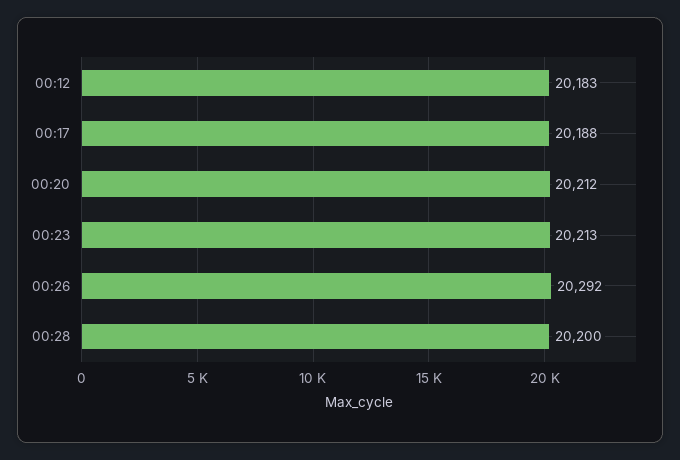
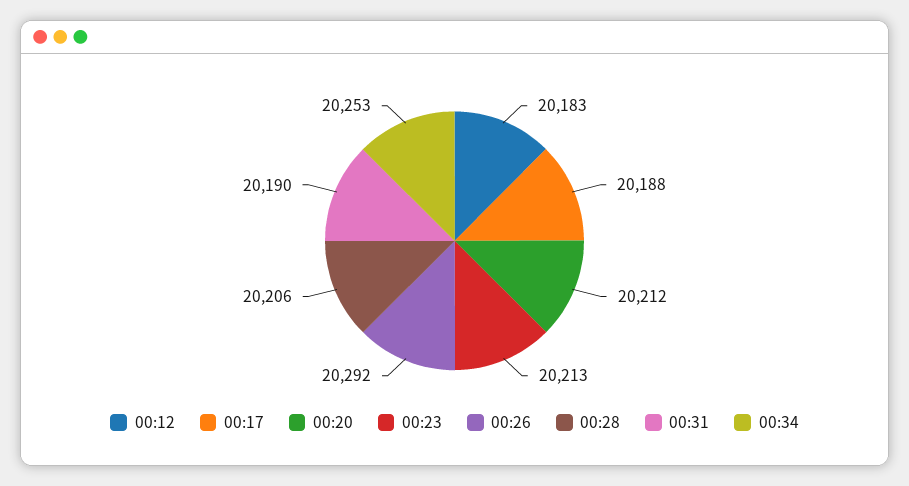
00:28: 20200 -> 20206
00:31: none -> 20190
00:34: none -> 20253

